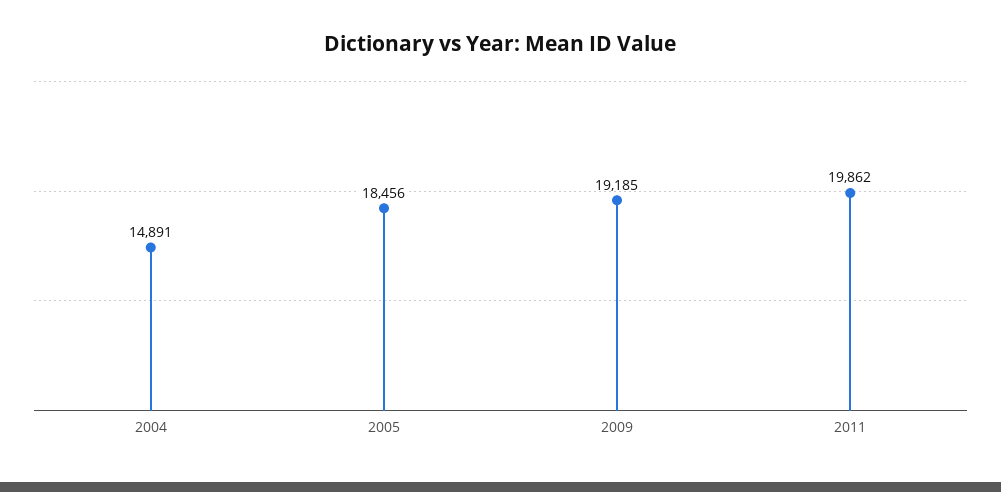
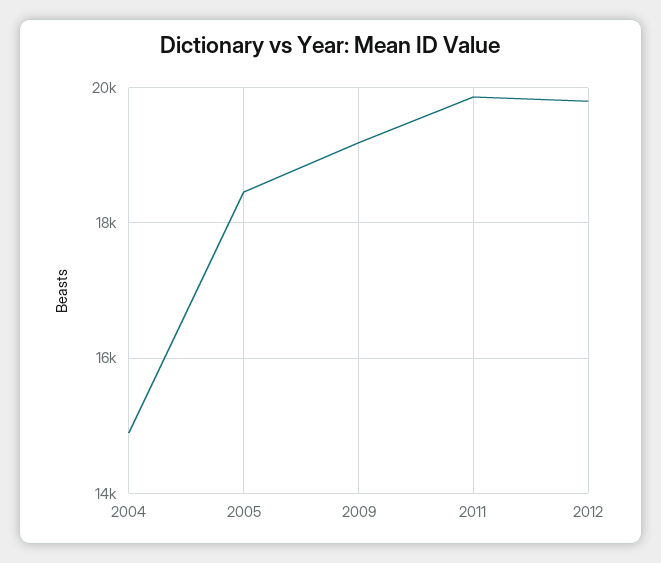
2012: none -> 19800

